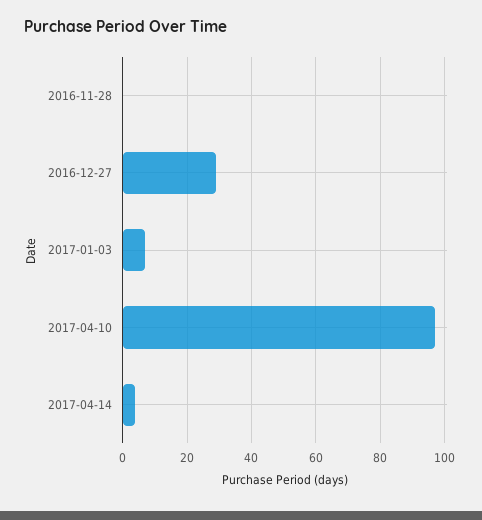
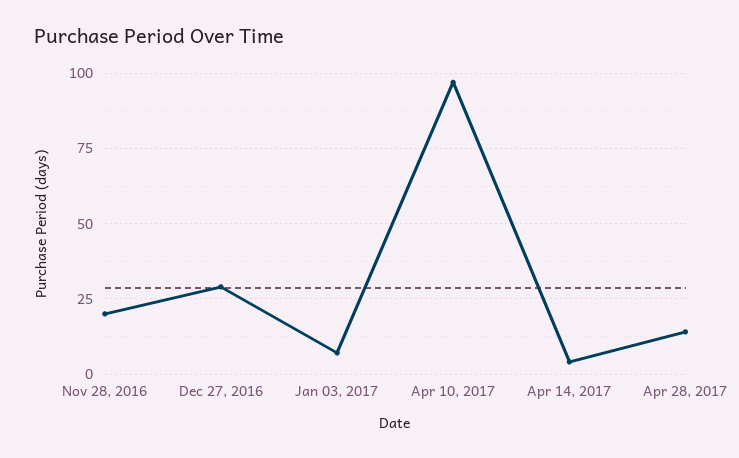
2016-11-28: 0 -> 20
Apr 28, 2017: none -> 15

